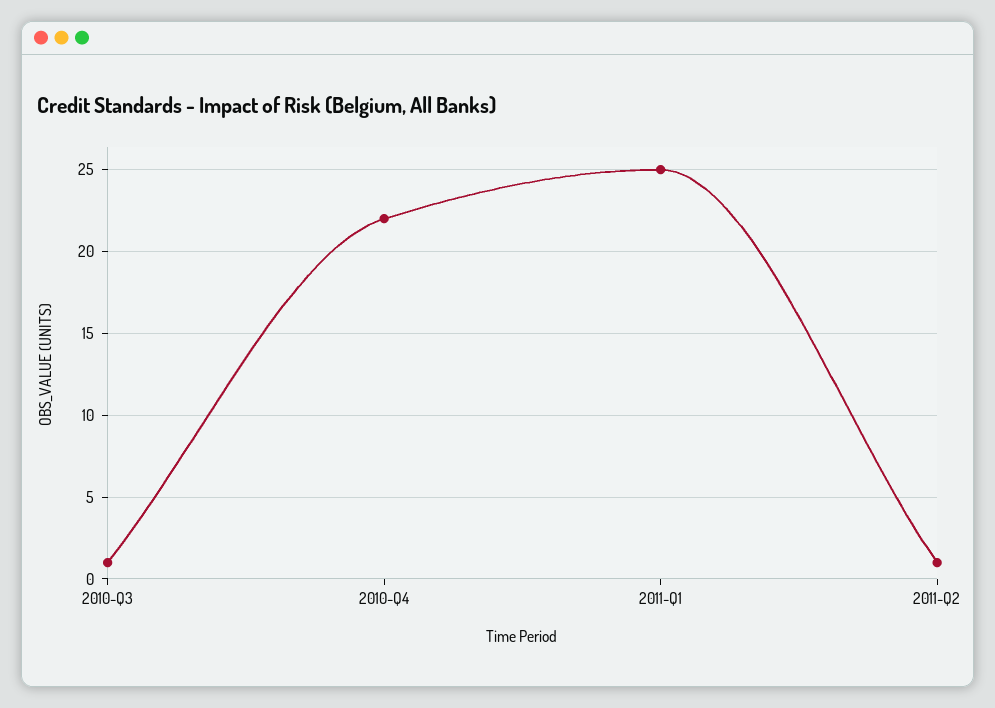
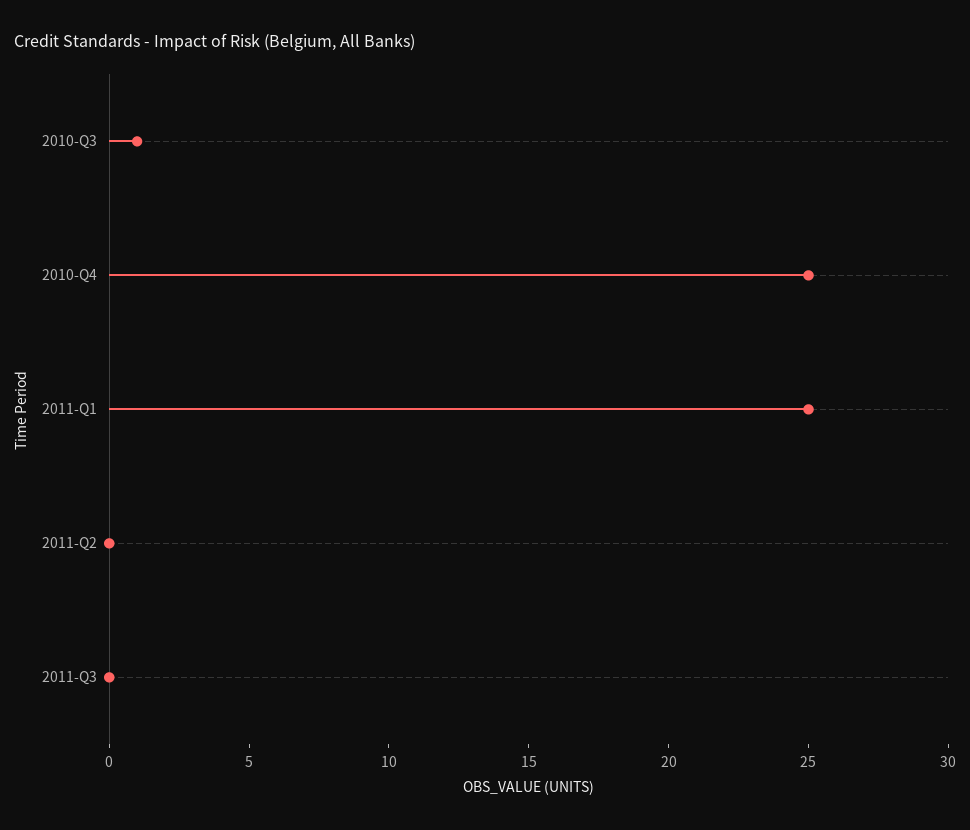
2010-Q4: 22 -> 25
2011-Q2: 1 -> 0
2011-Q3: none -> 0

